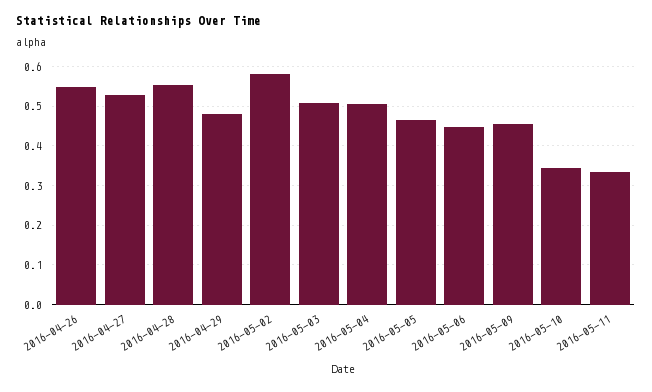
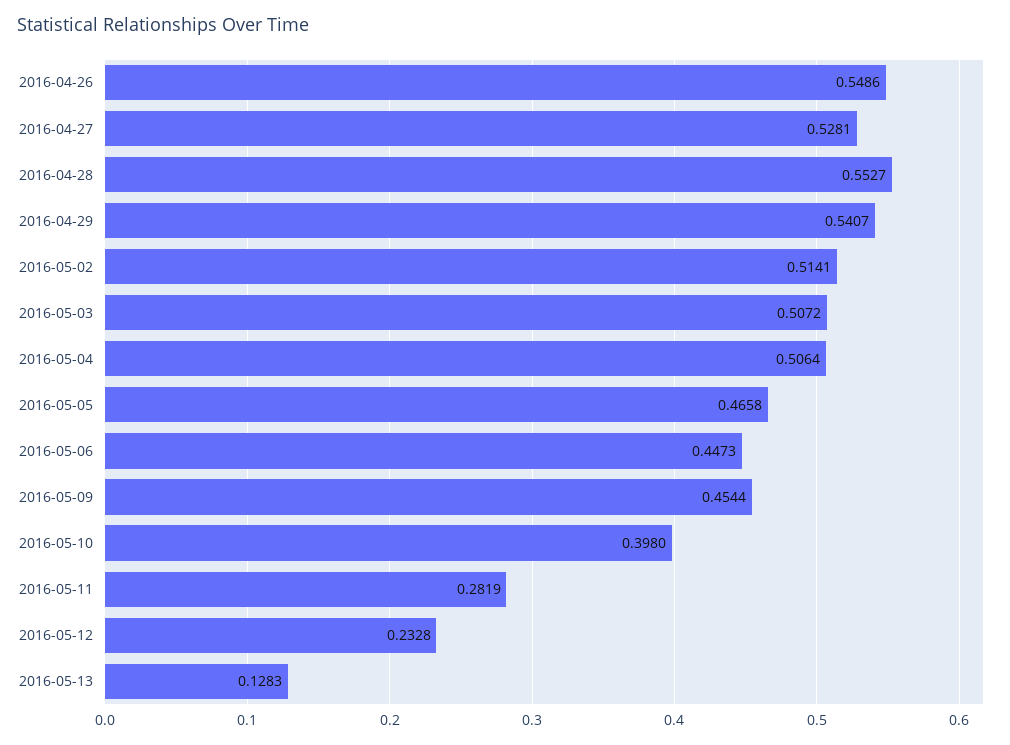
2016-04-29: 0.48 -> 0.5407
2016-05-02: 0.58 -> 0.5141
2016-05-10: 0.34 -> 0.398
2016-05-11: 0.34 -> 0.2819
2016-05-12: none -> 0.2328
2016-05-13: none -> 0.1283

